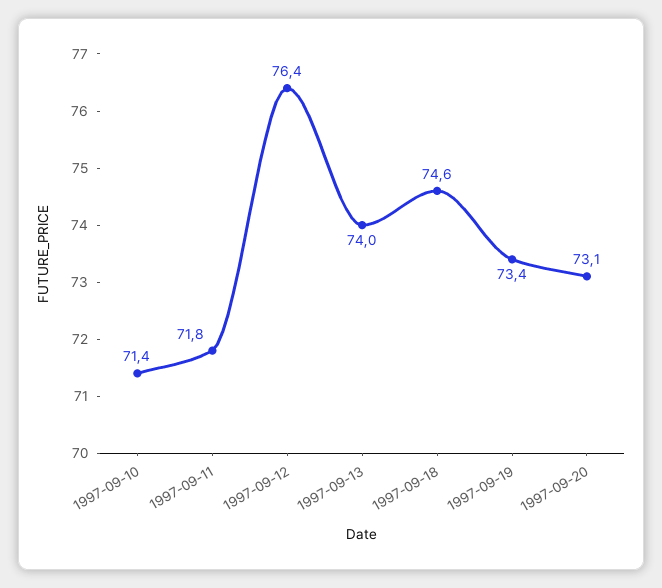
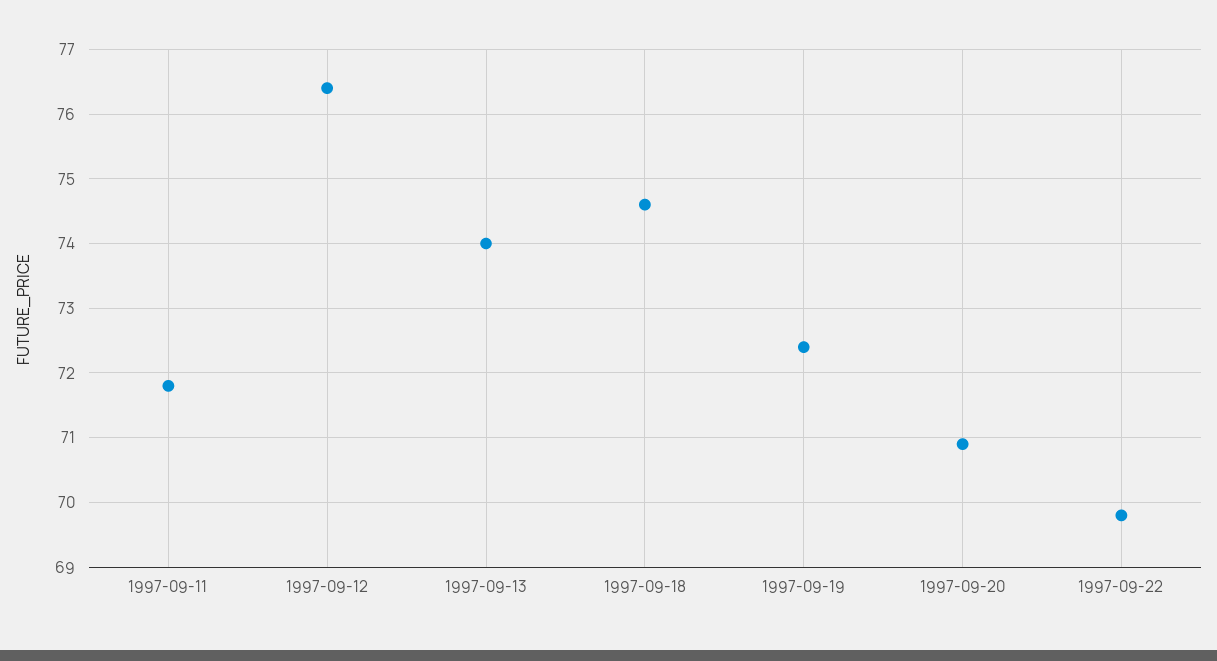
1997-09-10: 71.4 -> none
1997-09-19: 73.4 -> 72.4
1997-09-20: 73.1 -> 70.9
1997-09-22: none -> 69.8

